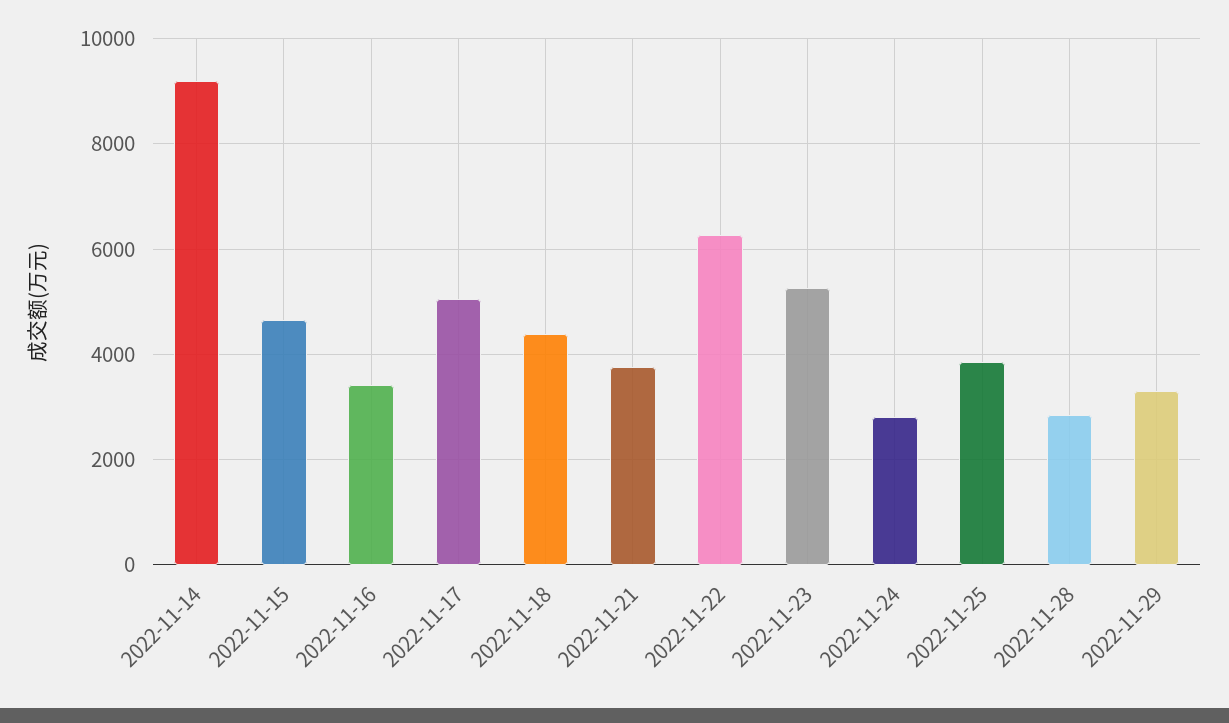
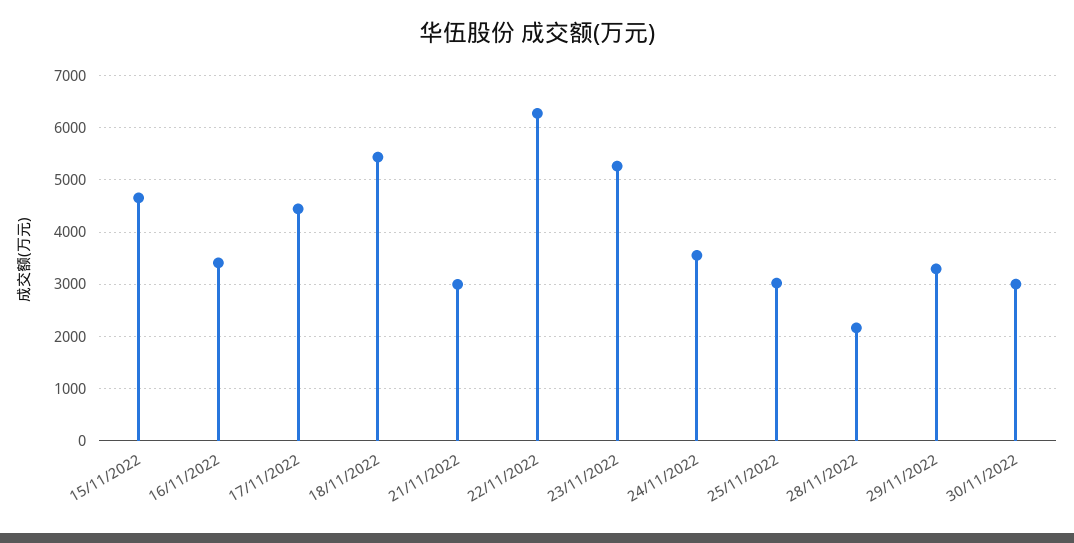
2022-11-14: 9200 -> none
2022-11-17: 5000 -> 4400
2022-11-18: 4400 -> 5400
2022-11-21: 3800 -> 3000
2022-11-24: 2800 -> 3600
2022-11-25: 3800 -> 3000
2022-11-28: 2800 -> 2200
30/11/2022: none -> 3000

